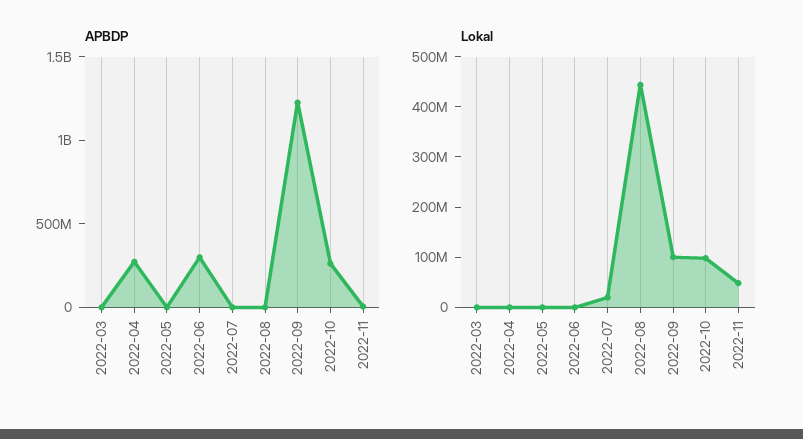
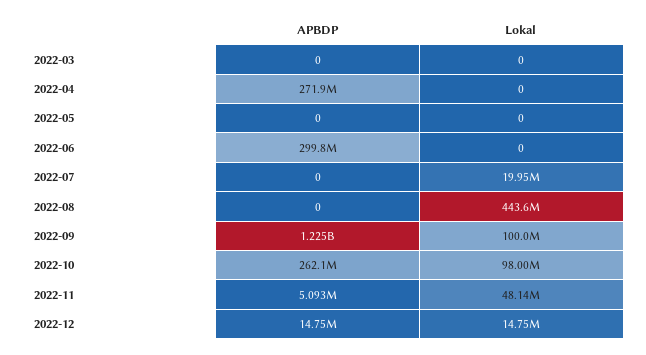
APBDP, 2022-12: none -> 14750000
Lokal, 2022-12: none -> 14750000

